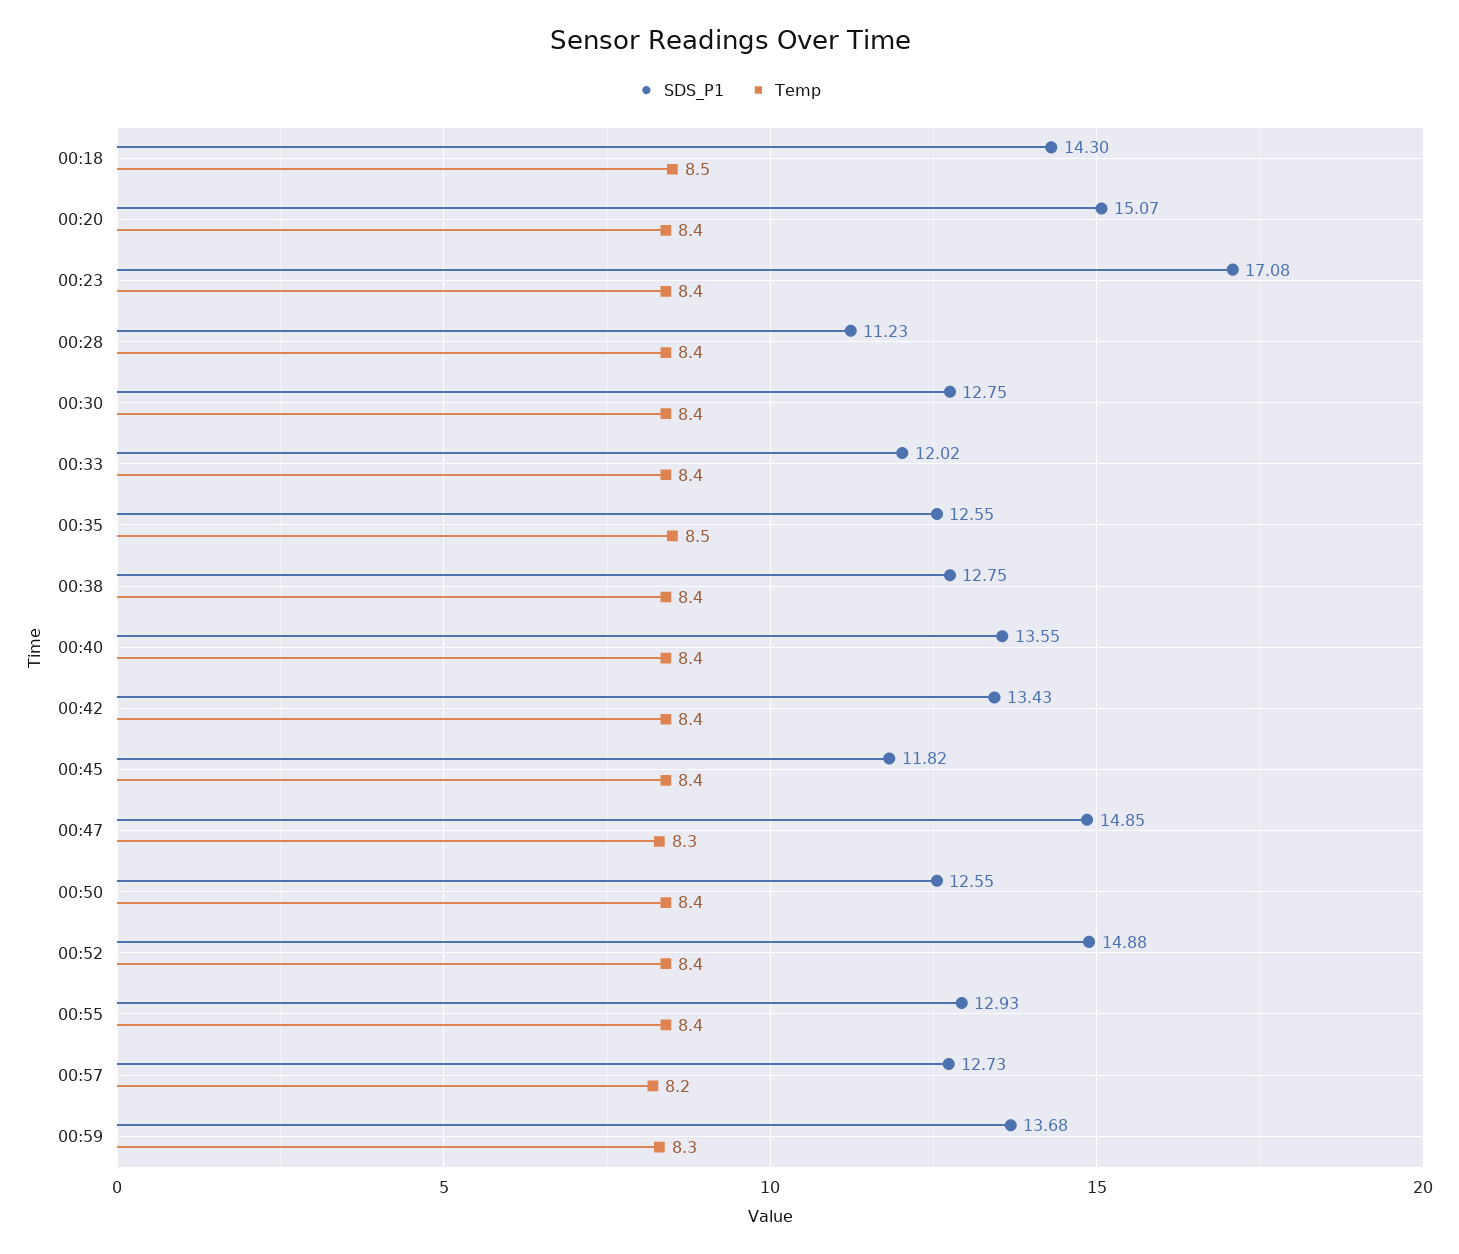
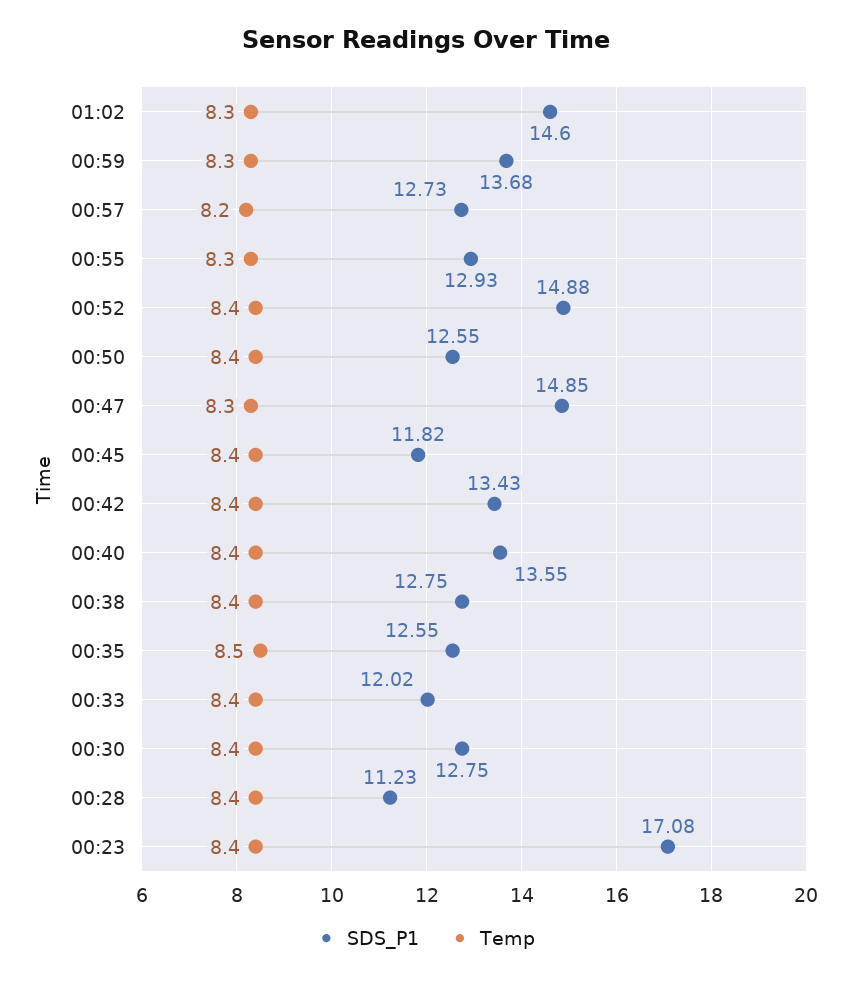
SDS_P1, 00:18: 14.3 -> none
Temp, 00:18: 8.5 -> none
SDS_P1, 00:20: 15.07 -> none
Temp, 00:20: 8.4 -> none
Temp, 00:55: 8.4 -> 8.3
SDS_P1, 01:02: none -> 14.6
Temp, 01:02: none -> 8.3

